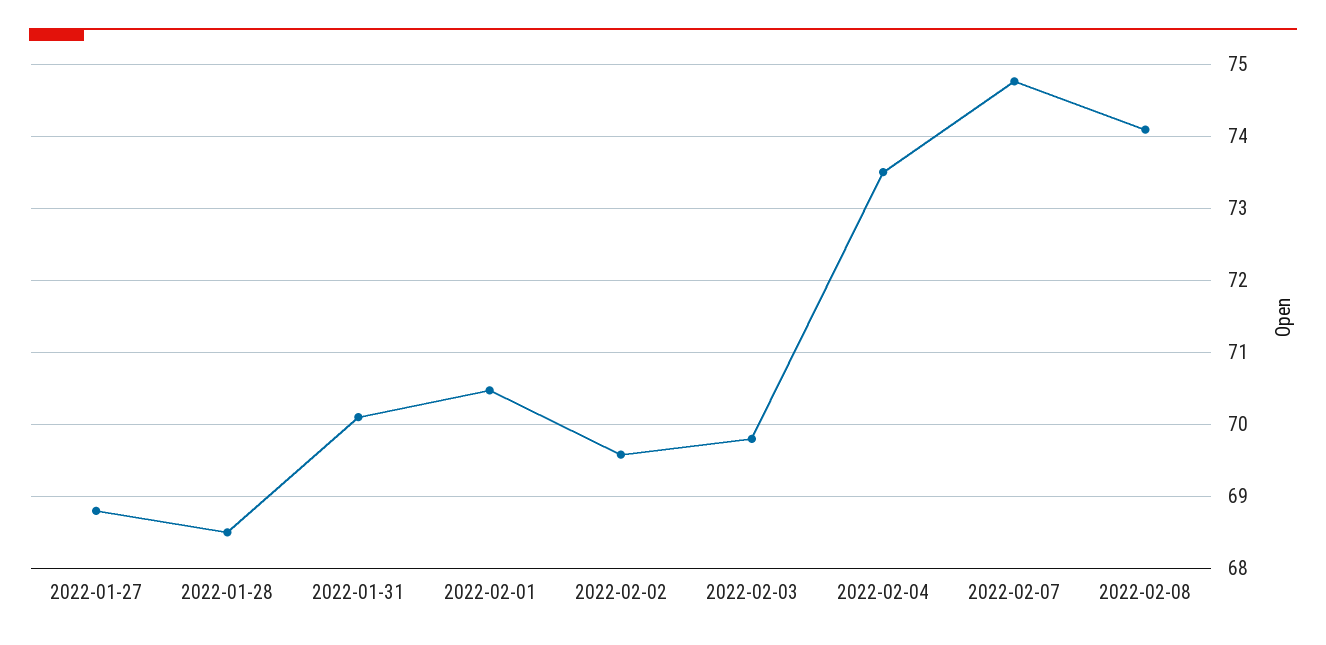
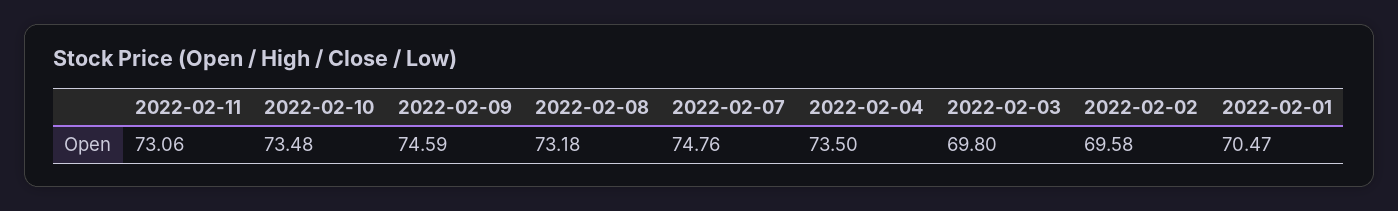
2022-01-27: 68.8 -> none
2022-01-28: 68.5 -> none
2022-01-31: 70.1 -> none
2022-02-08: 74.1 -> 73.18
2022-02-11: none -> 73.06
2022-02-10: none -> 73.48
2022-02-09: none -> 74.59

